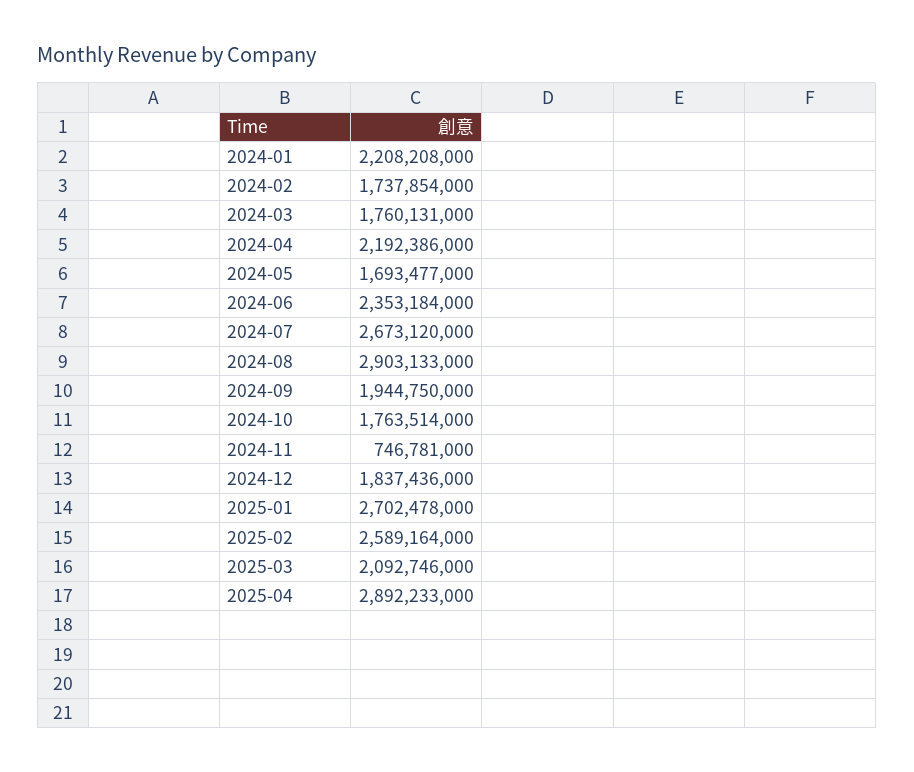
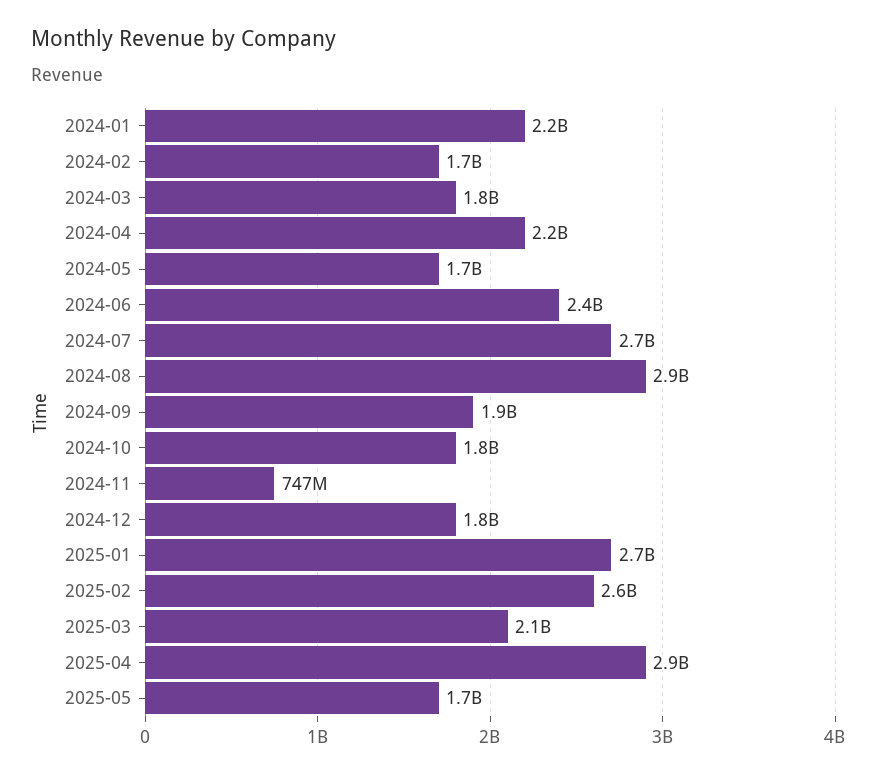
2025-05: none -> 1700000000

